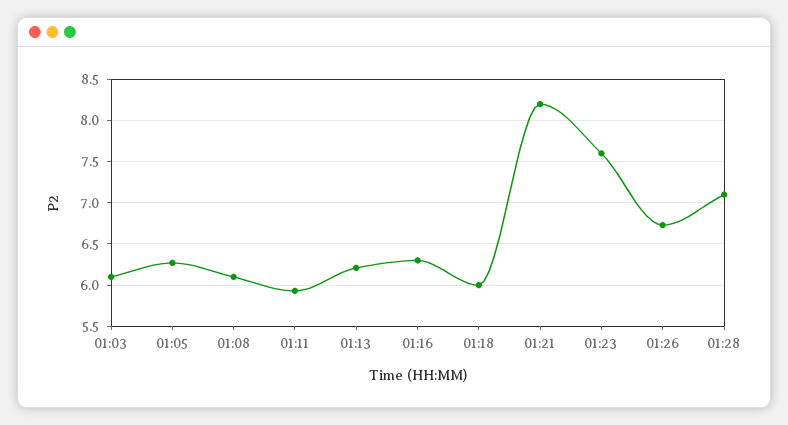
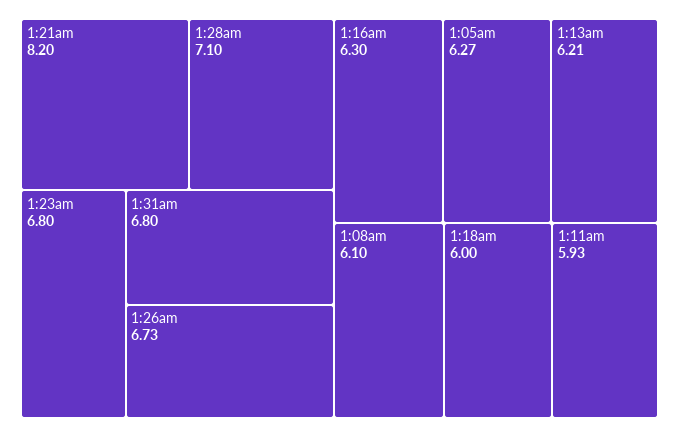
01:03: 6.1 -> none
01:23: 7.6 -> 6.8
1:31am: none -> 6.8

